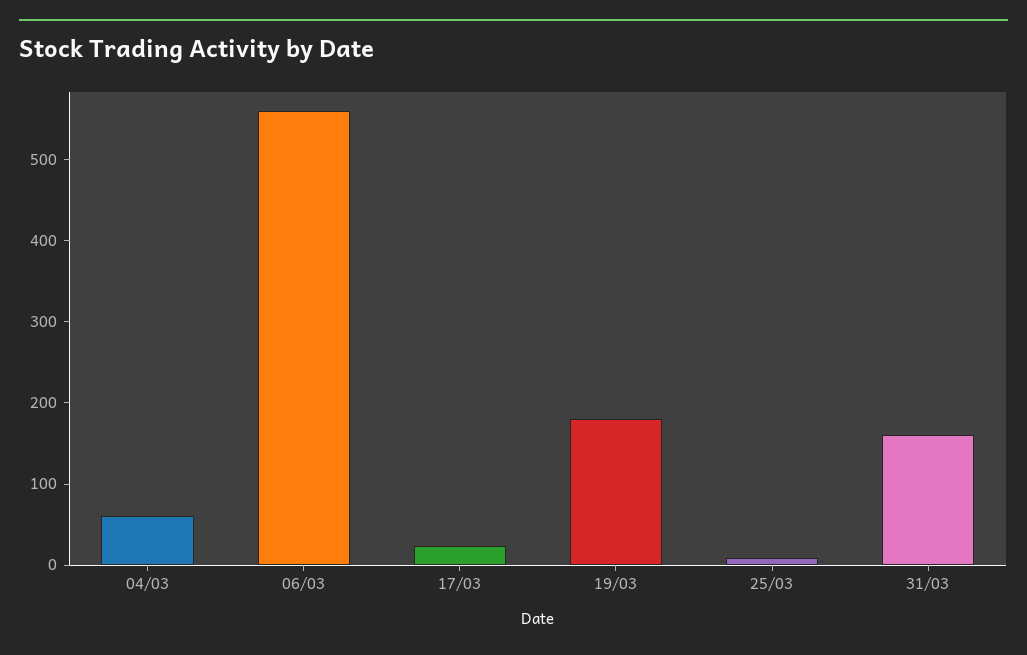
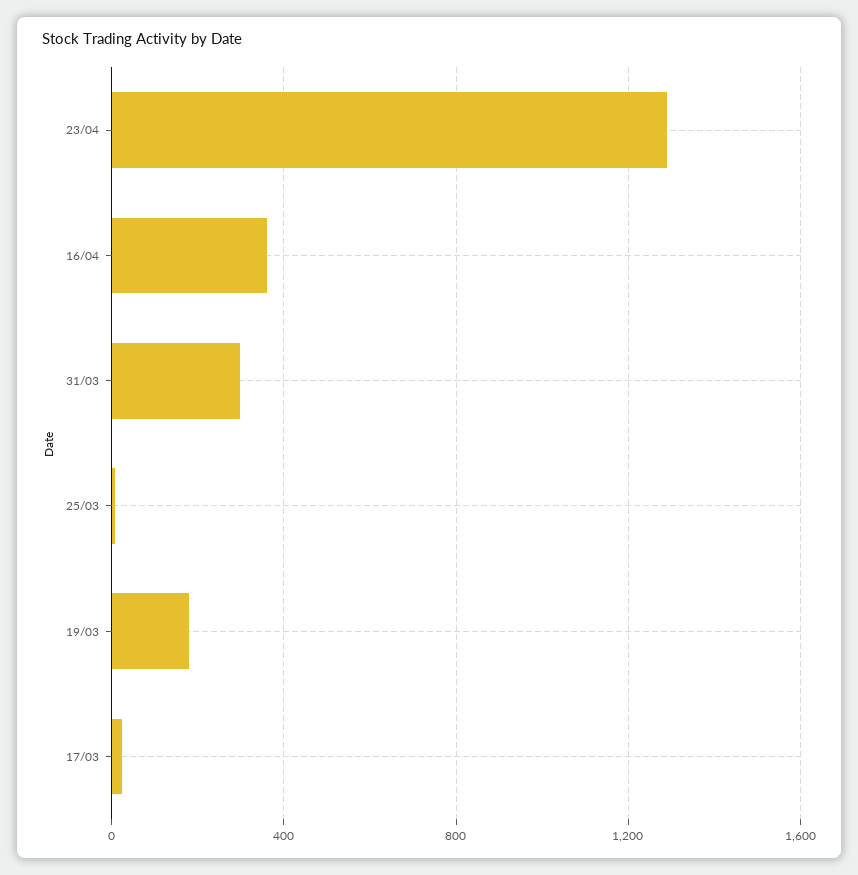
04/03: 60 -> none
06/03: 560 -> none
31/03: 160 -> 300
23/04: none -> 1300
16/04: none -> 350

